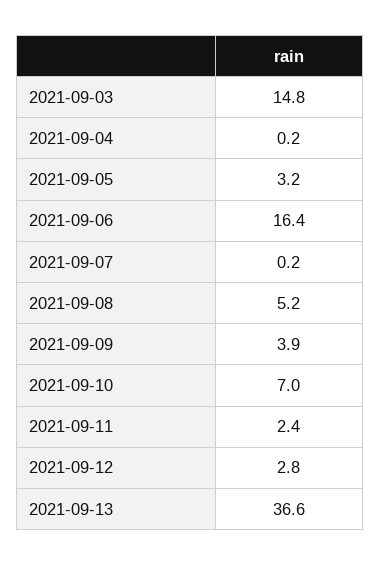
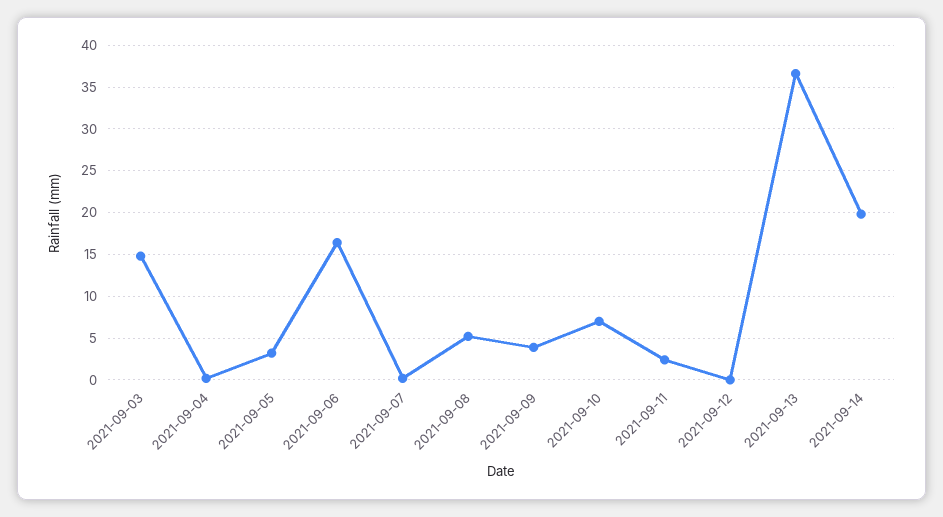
2021-09-12: 2.8 -> 0
2021-09-14: none -> 20

